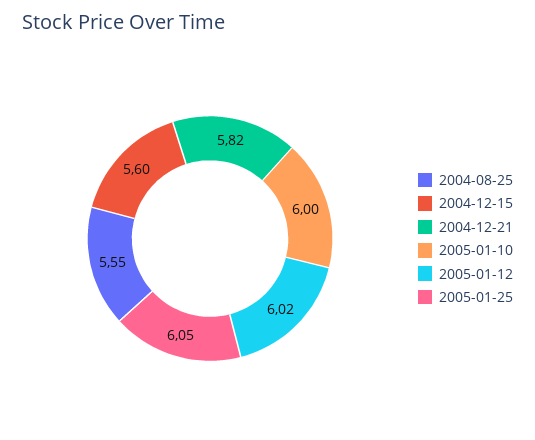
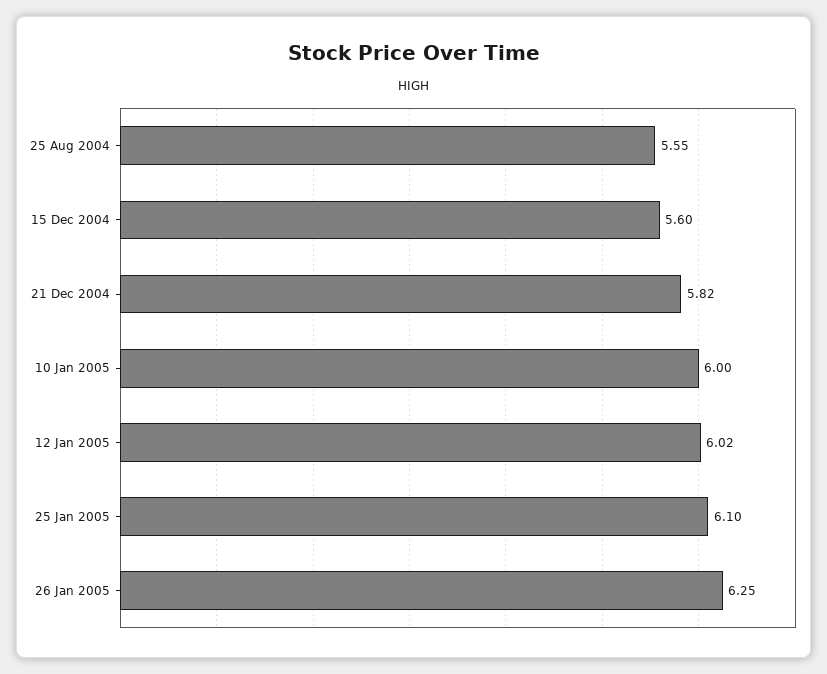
2005-01-25: 6.05 -> 6.1
26 Jan 2005: none -> 6.25

